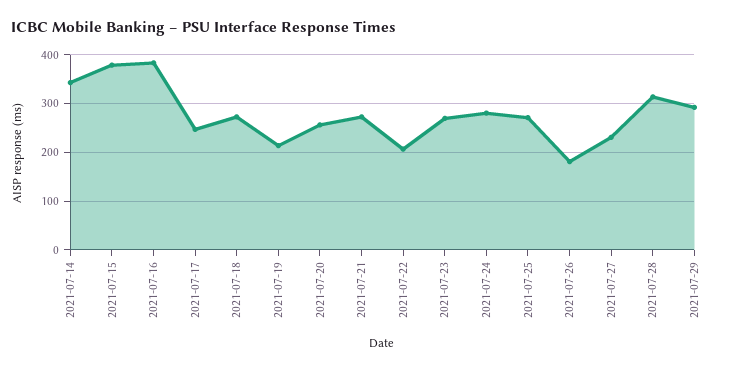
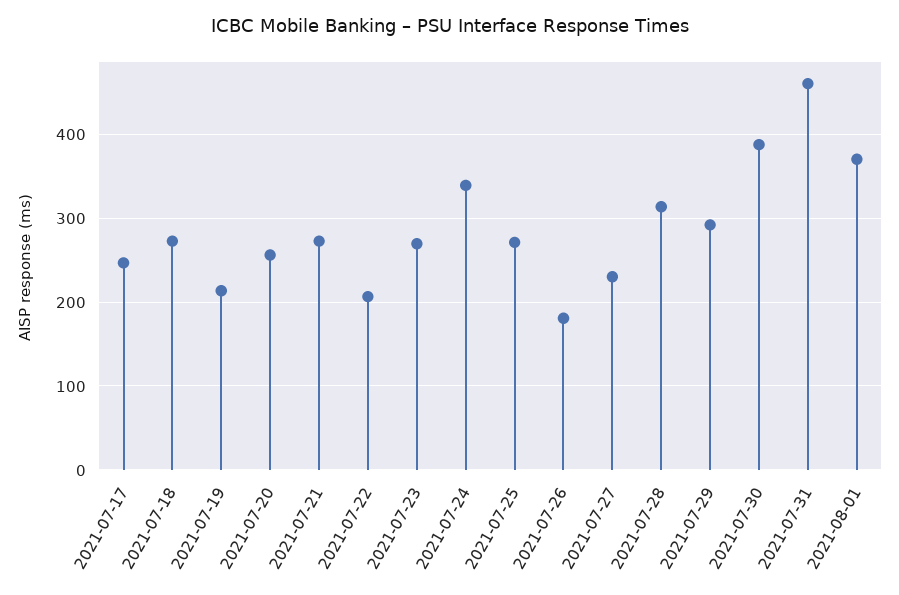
2021-07-14: 340 -> none
2021-07-15: 380 -> none
2021-07-16: 380 -> none
2021-07-24: 280 -> 340
2021-07-30: none -> 390
2021-07-31: none -> 460
2021-08-01: none -> 370

